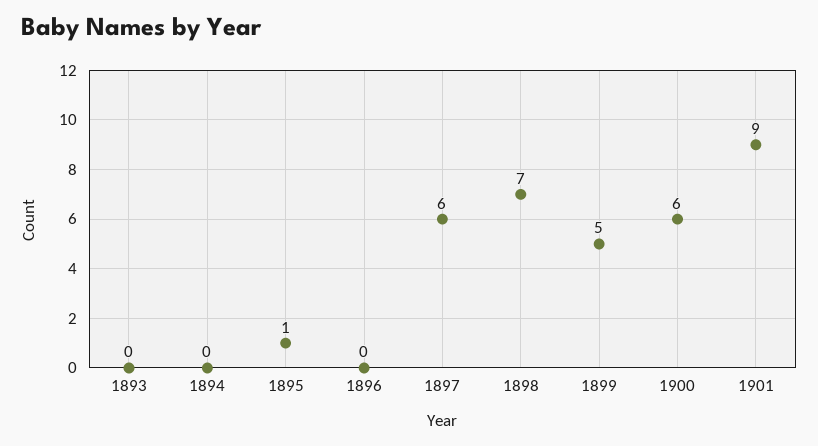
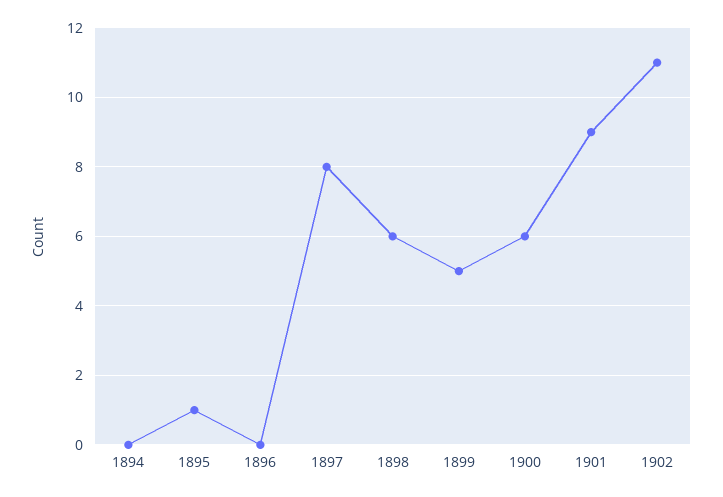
1893: 0 -> none
1897: 6 -> 8
1898: 7 -> 6
1902: none -> 11

